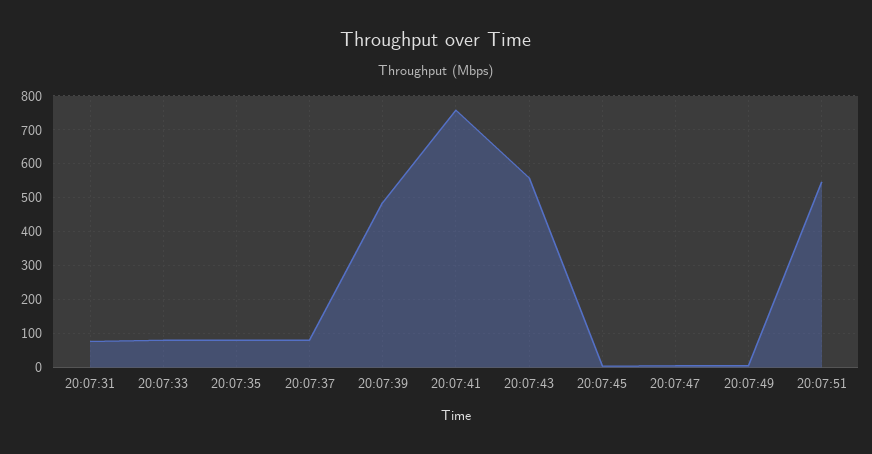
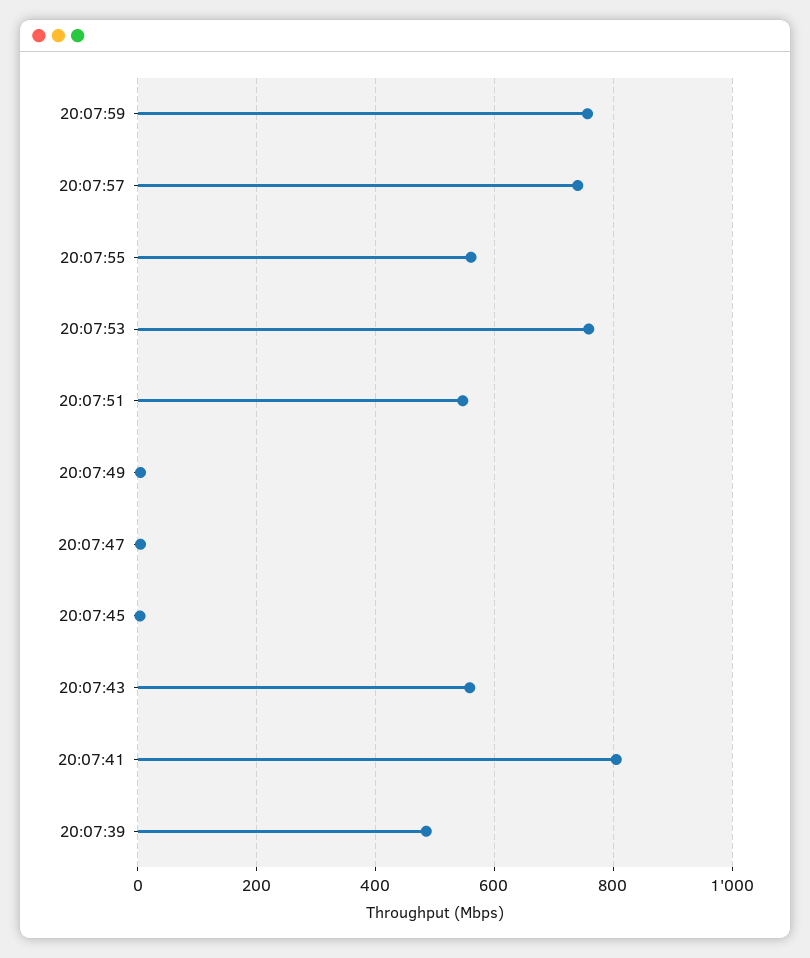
20:07:31: 80 -> none
20:07:33: 80 -> none
20:07:35: 80 -> none
20:07:37: 80 -> none
20:07:41: 760 -> 800
20:07:59: none -> 760
20:07:57: none -> 740
20:07:55: none -> 560
20:07:53: none -> 760

